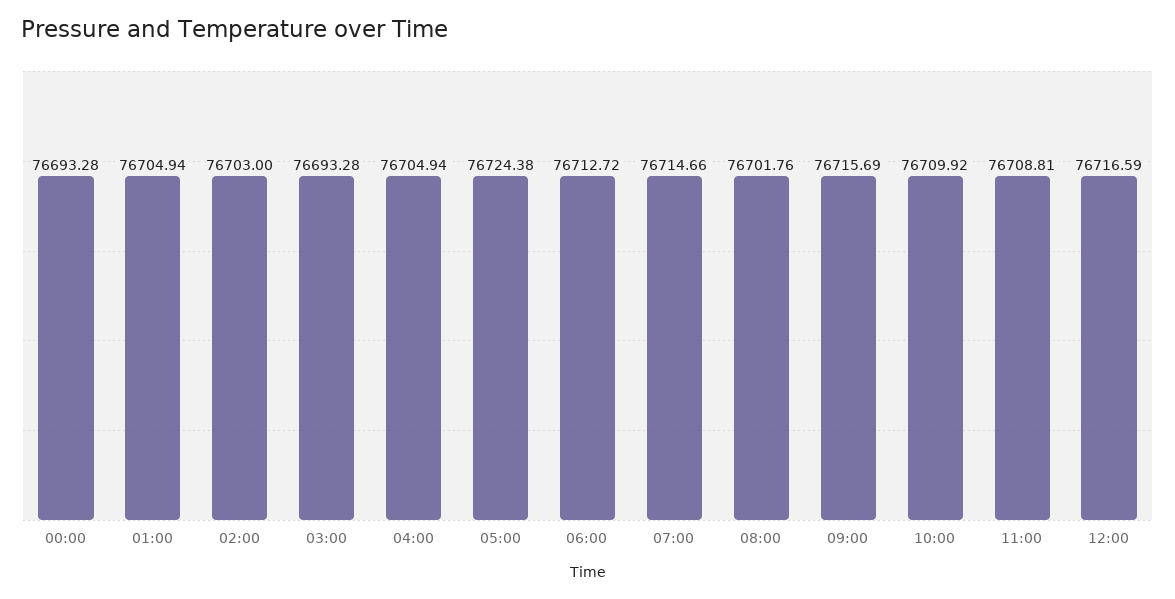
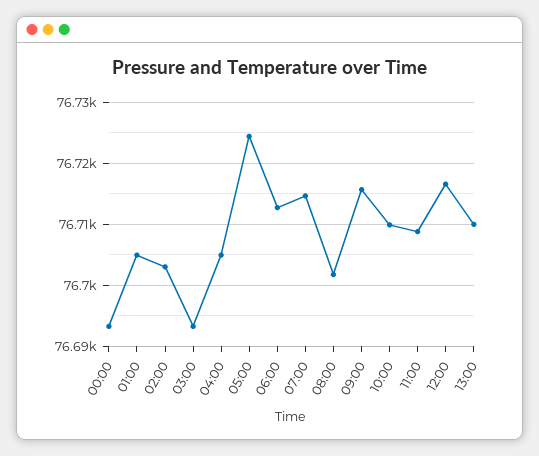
13:00: none -> 76710

